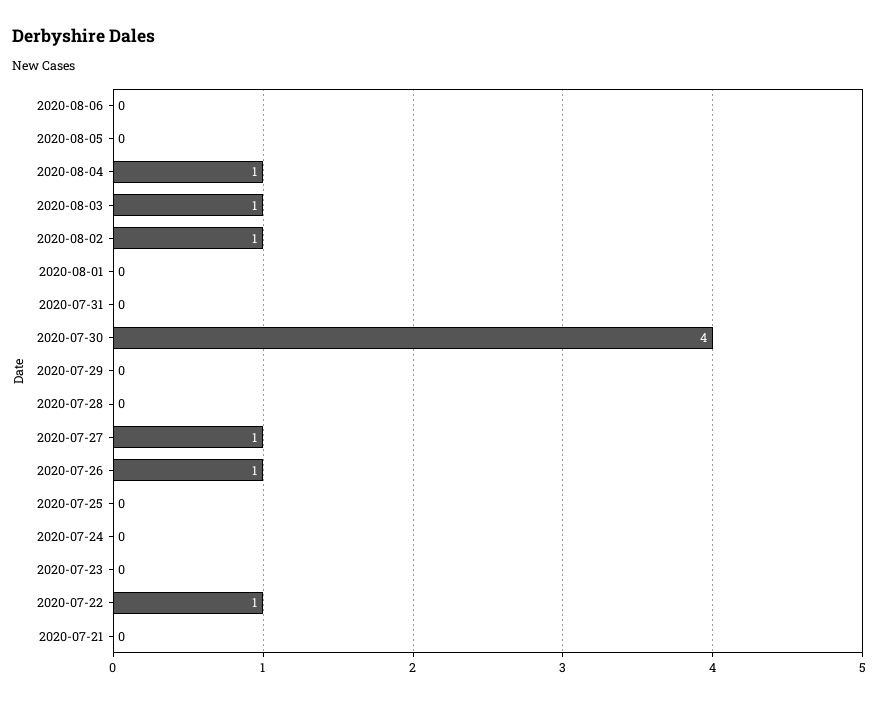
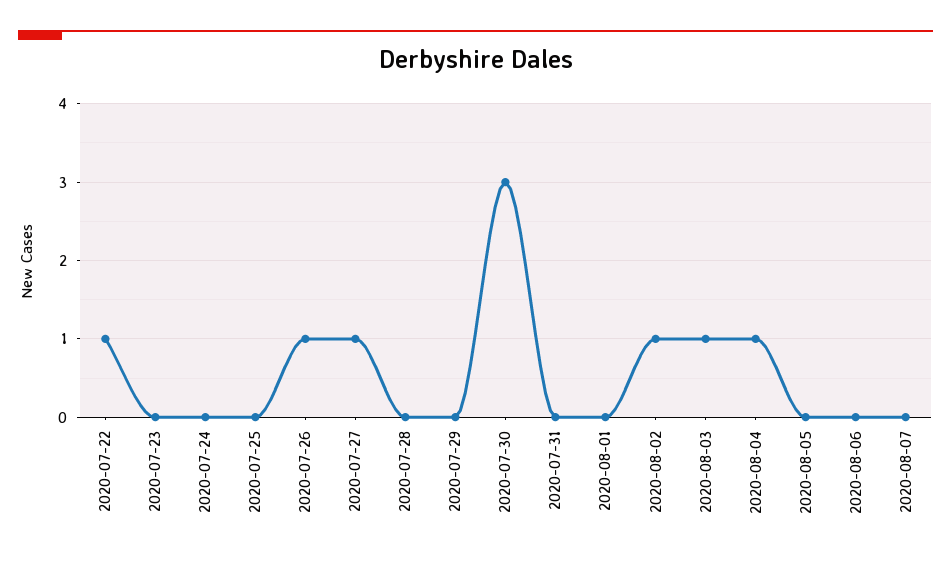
2020-07-30: 4 -> 3
2020-07-21: 0 -> none
2020-08-07: none -> 0

